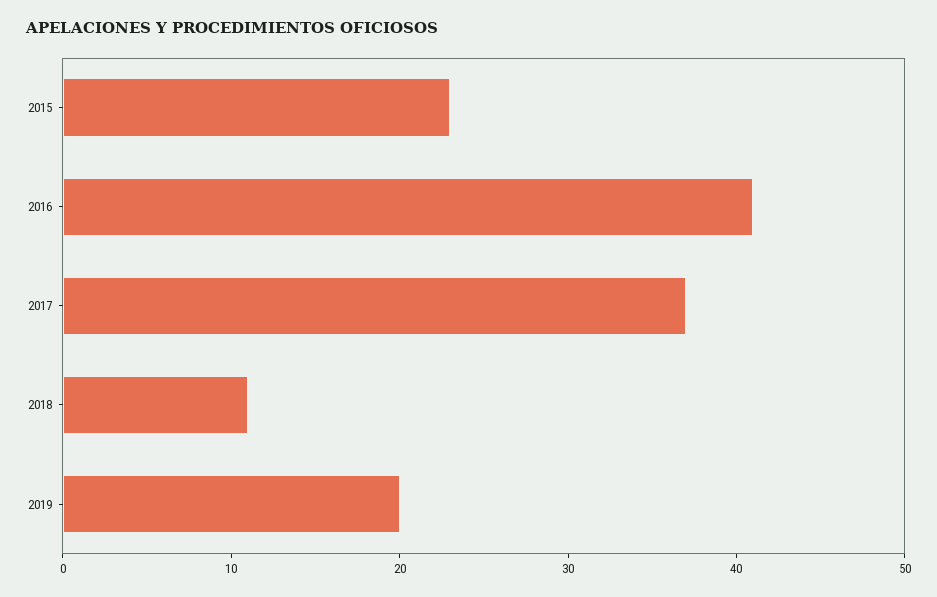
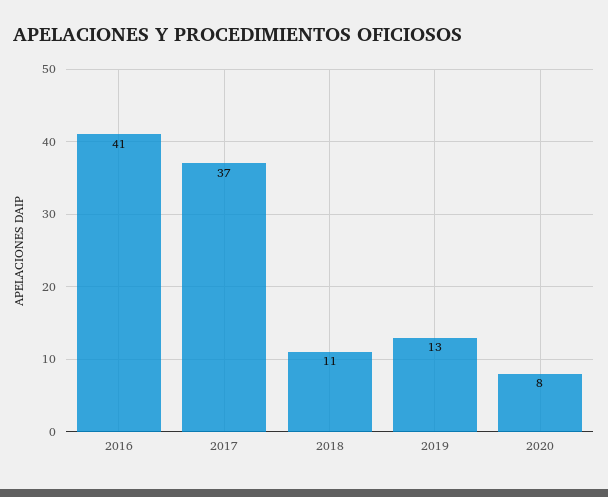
2015: 23 -> none
2019: 20 -> 13
2020: none -> 8

